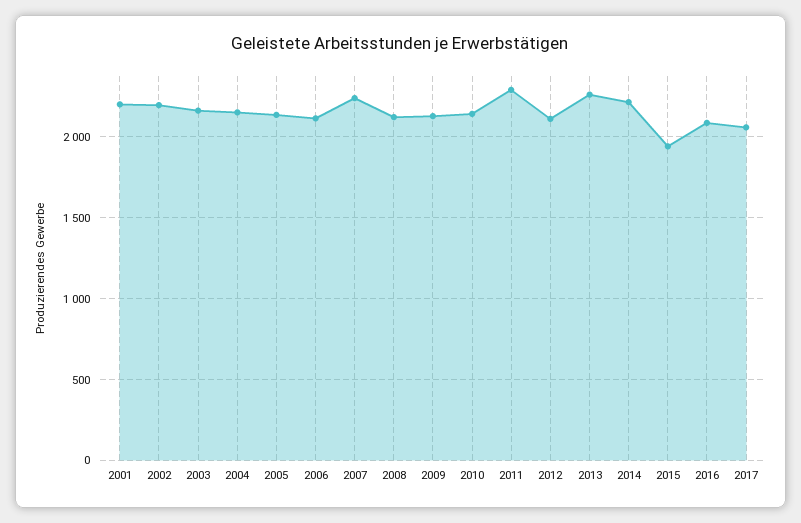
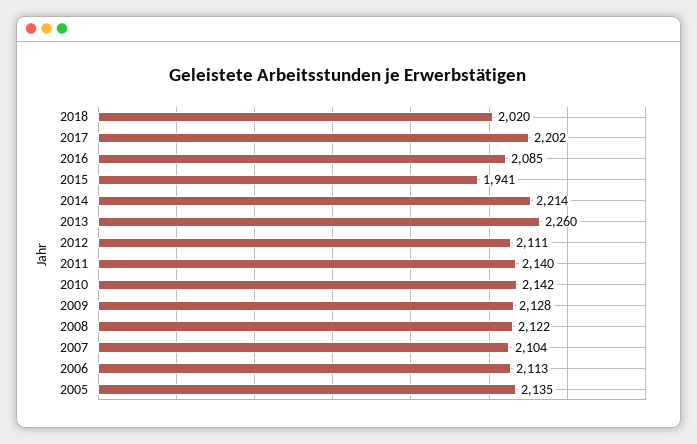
2001: 2200 -> none
2002: 2200 -> none
2003: 2150 -> none
2004: 2150 -> none
2007: 2250 -> 2104
2011: 2300 -> 2140
2017: 2050 -> 2202
2018: none -> 2020

